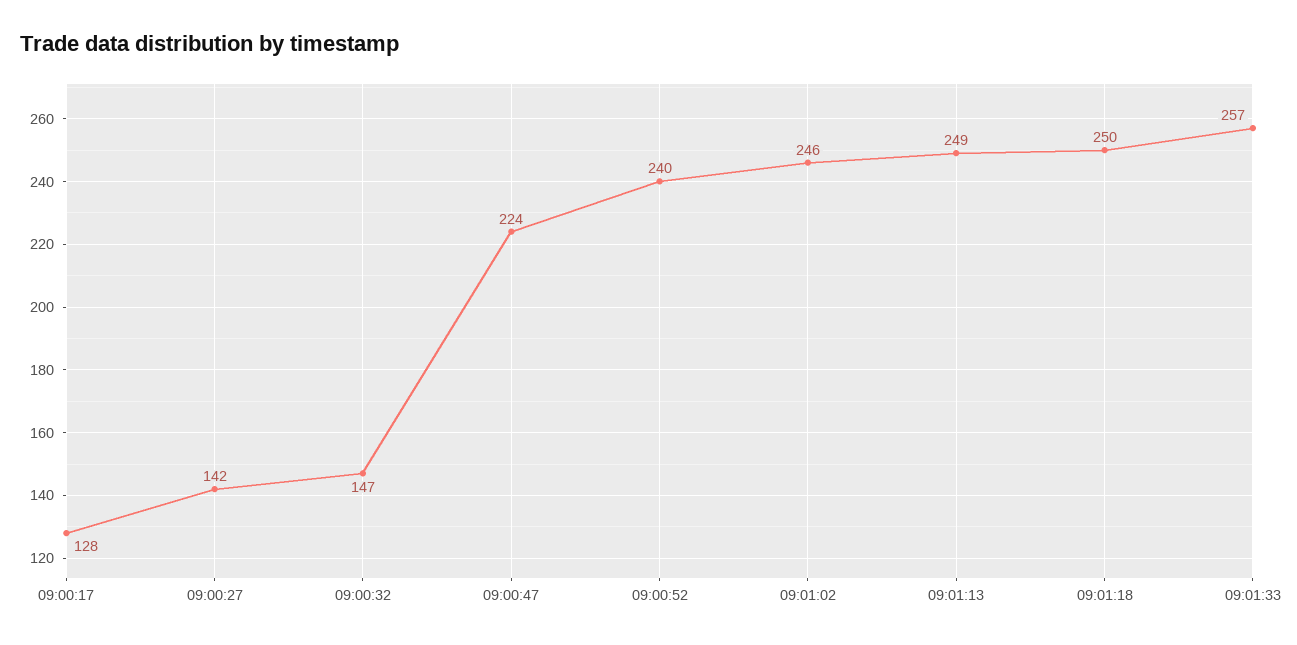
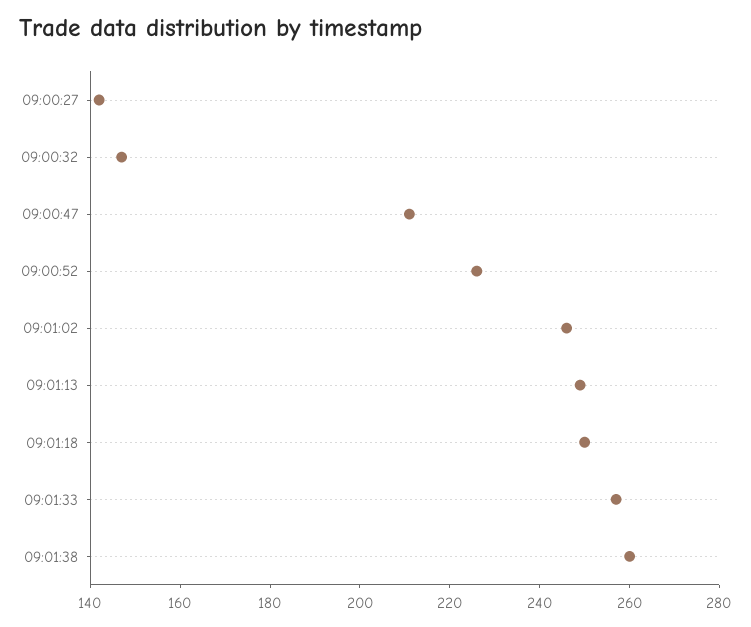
09:00:17: 128 -> none
09:00:47: 224 -> 210
09:00:52: 240 -> 225
09:01:38: none -> 260

